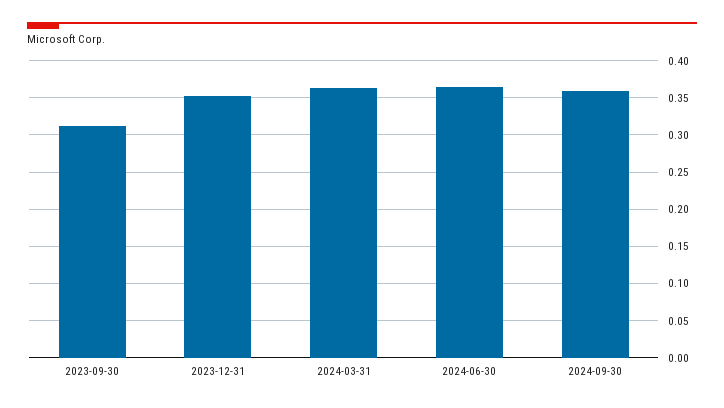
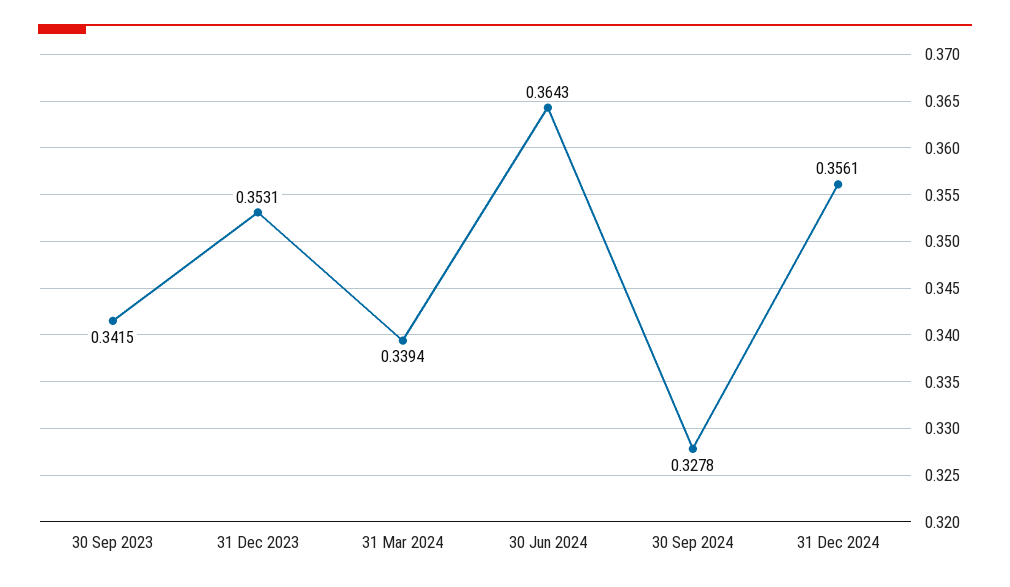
2023-09-30: 0.31 -> 0.3415
2024-03-31: 0.36 -> 0.3394
2024-09-30: 0.36 -> 0.3278
31 Dec 2024: none -> 0.3561

